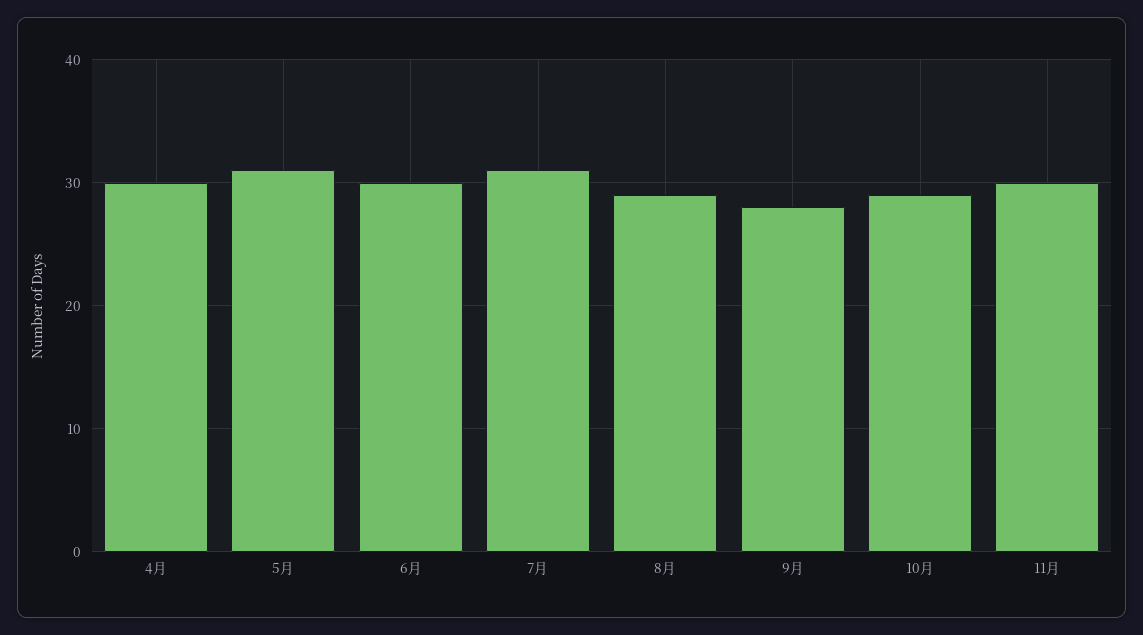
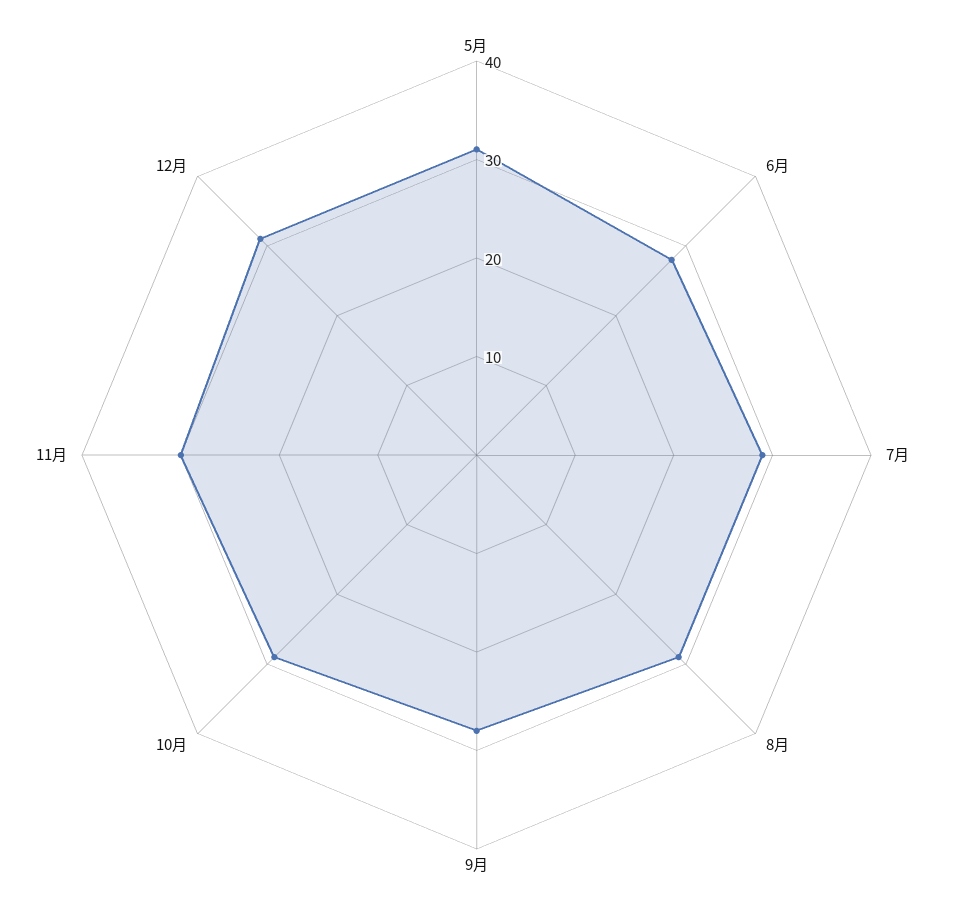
4月: 30 -> none
6月: 30 -> 28
7月: 31 -> 29
12月: none -> 31

